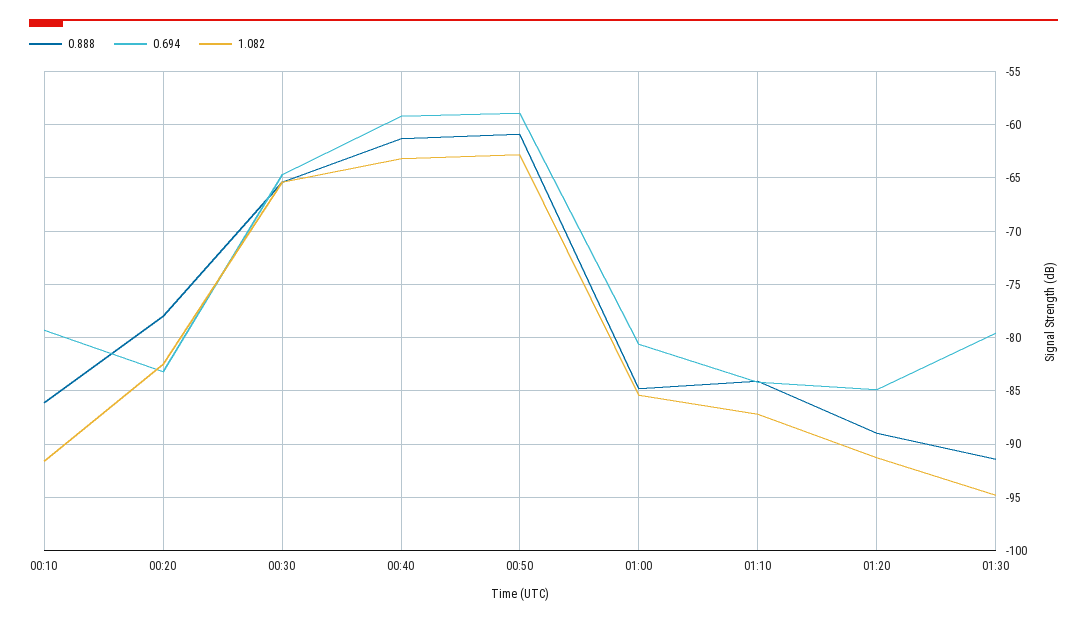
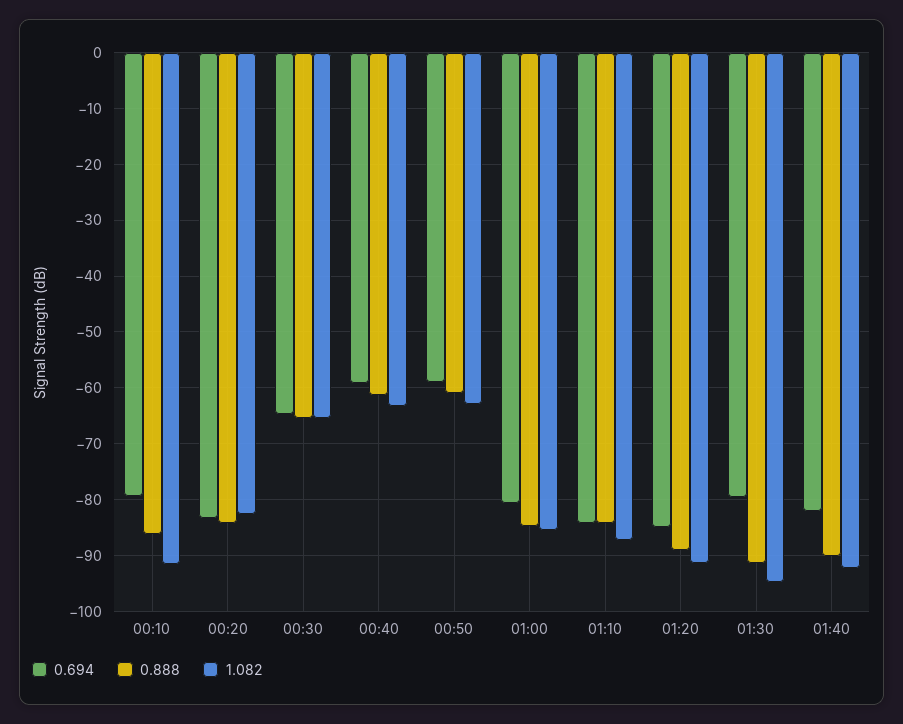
0.888, 00:20: -78 -> -84
0.694, 01:40: none -> -82
0.888, 01:40: none -> -90
1.082, 01:40: none -> -92

